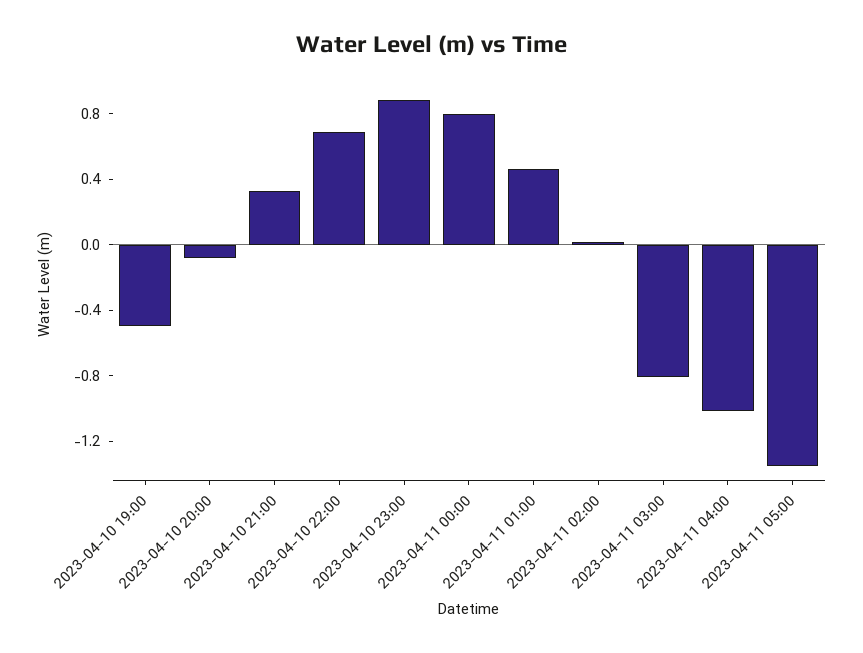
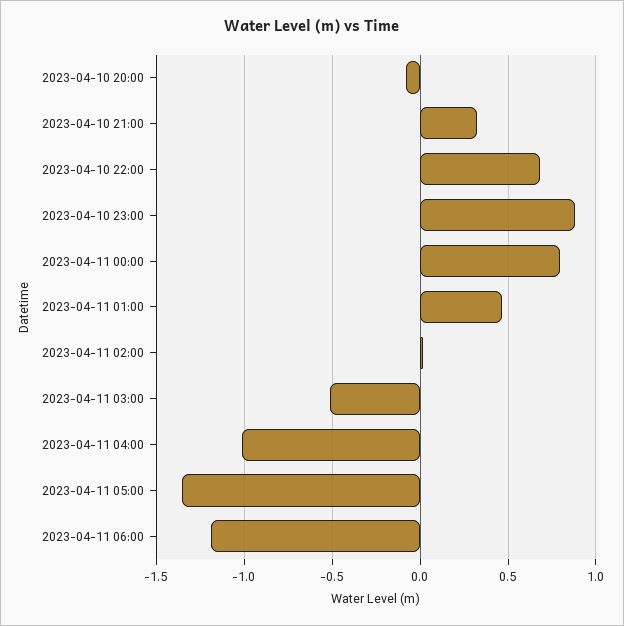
2023-04-10 19:00: -0.5 -> none
2023-04-11 03:00: -0.8 -> -0.5
2023-04-11 06:00: none -> -1.2

